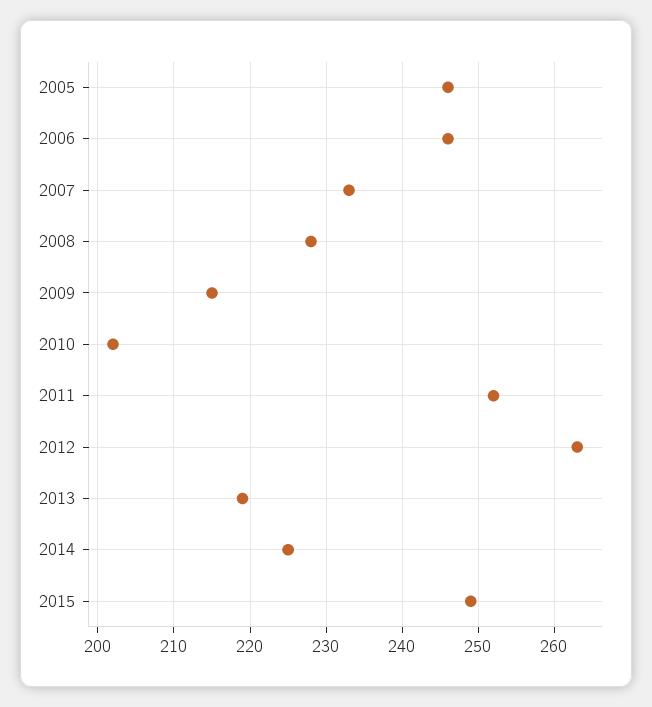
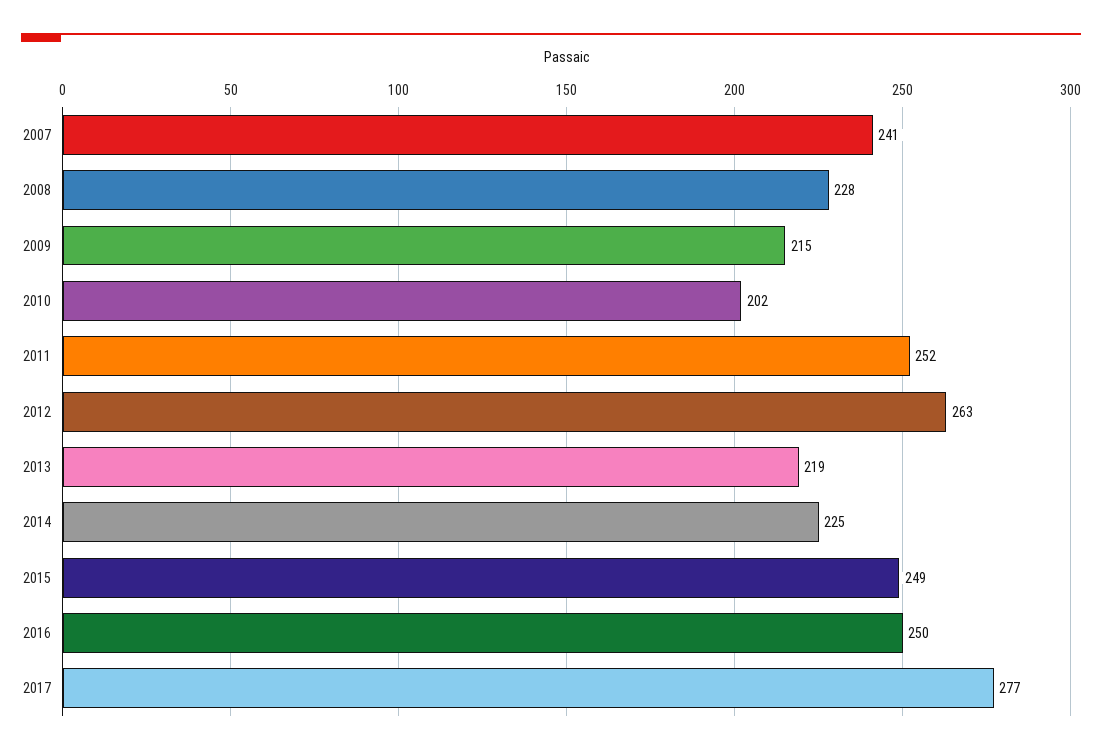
2005: 246 -> none
2006: 246 -> none
2007: 233 -> 241
2016: none -> 250
2017: none -> 277

